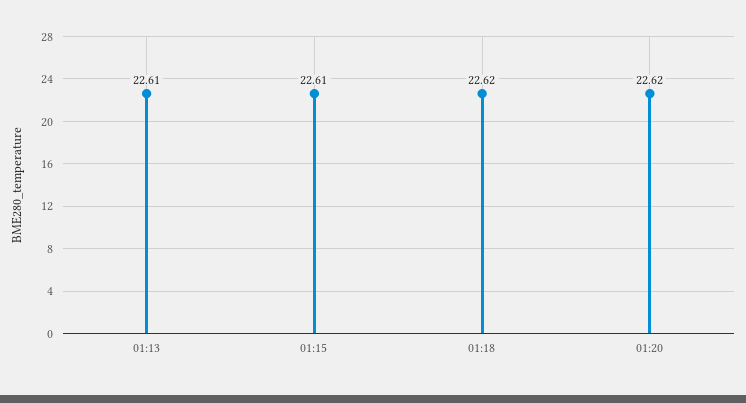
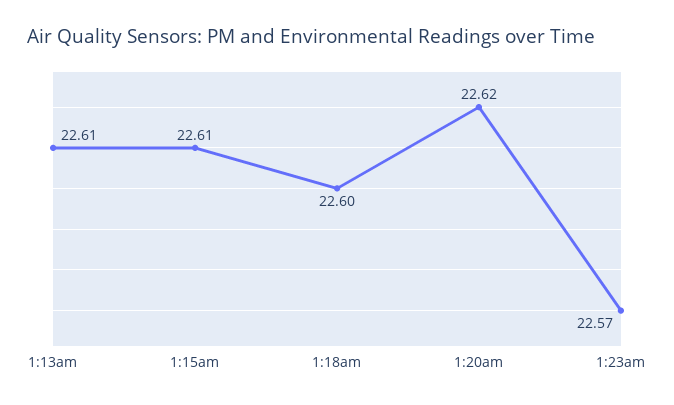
01:18: 22.62 -> 22.6
1:23am: none -> 22.57

